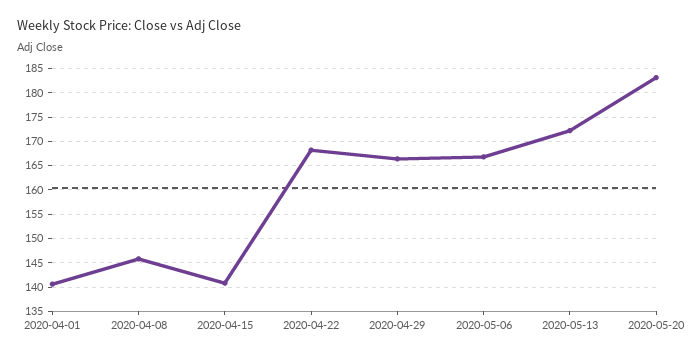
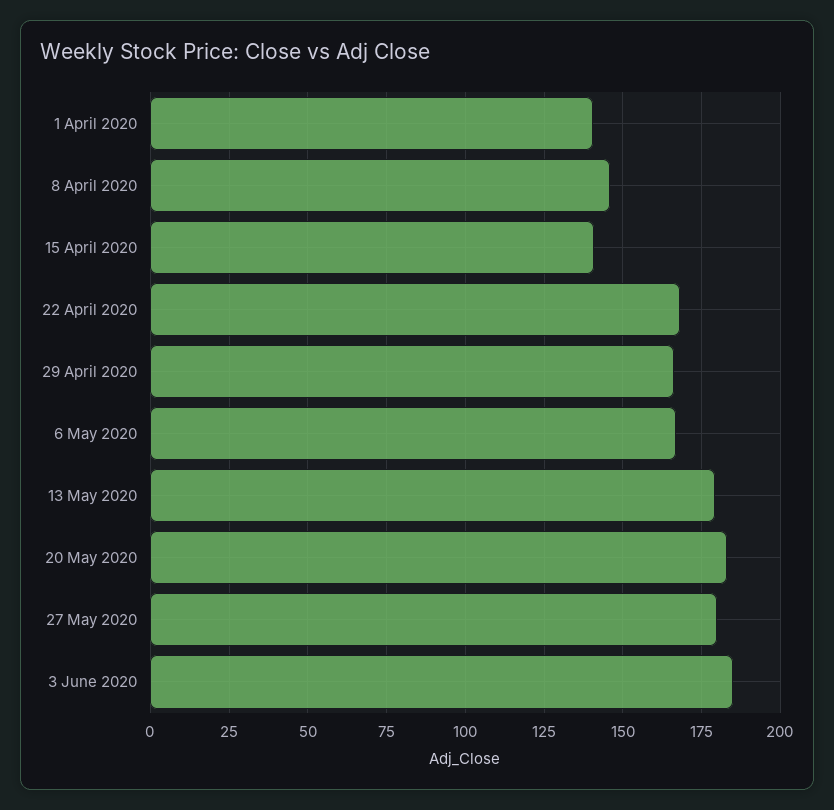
2020-05-13: 172.5 -> 180
27 May 2020: none -> 180
3 June 2020: none -> 185

